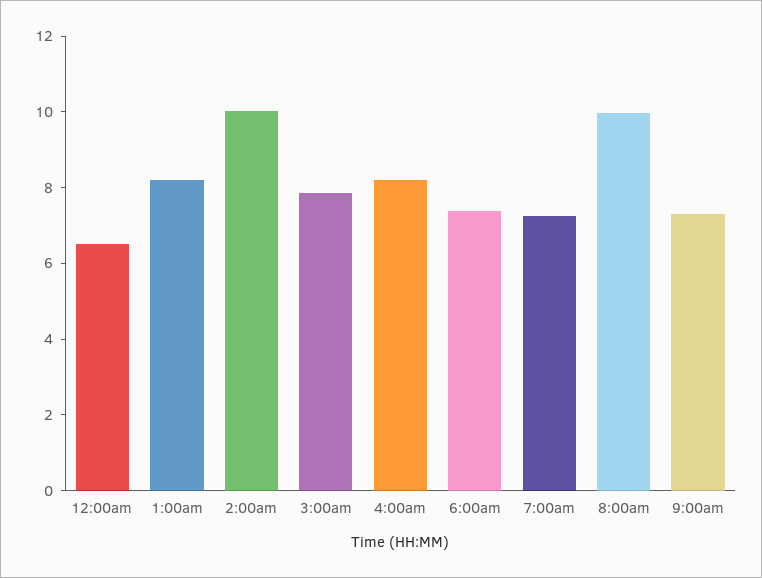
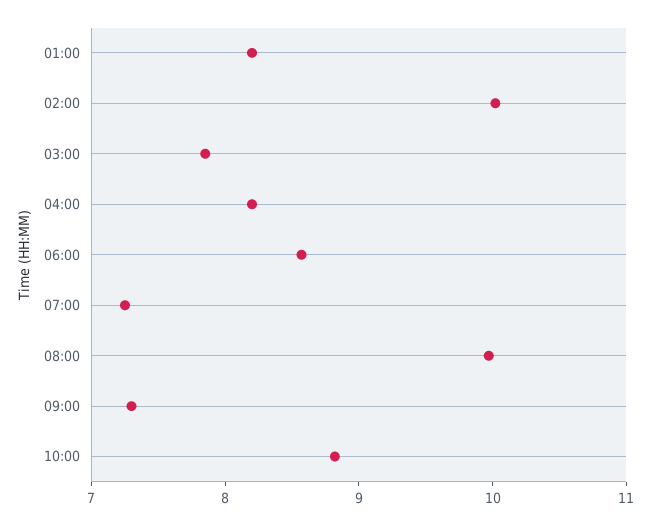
12:00am: 6.5 -> none
6:00am: 7.5 -> 8.6
10:00: none -> 8.8

